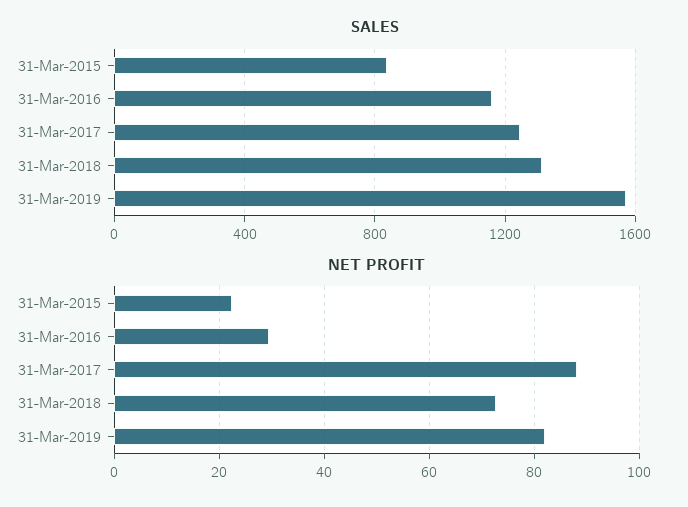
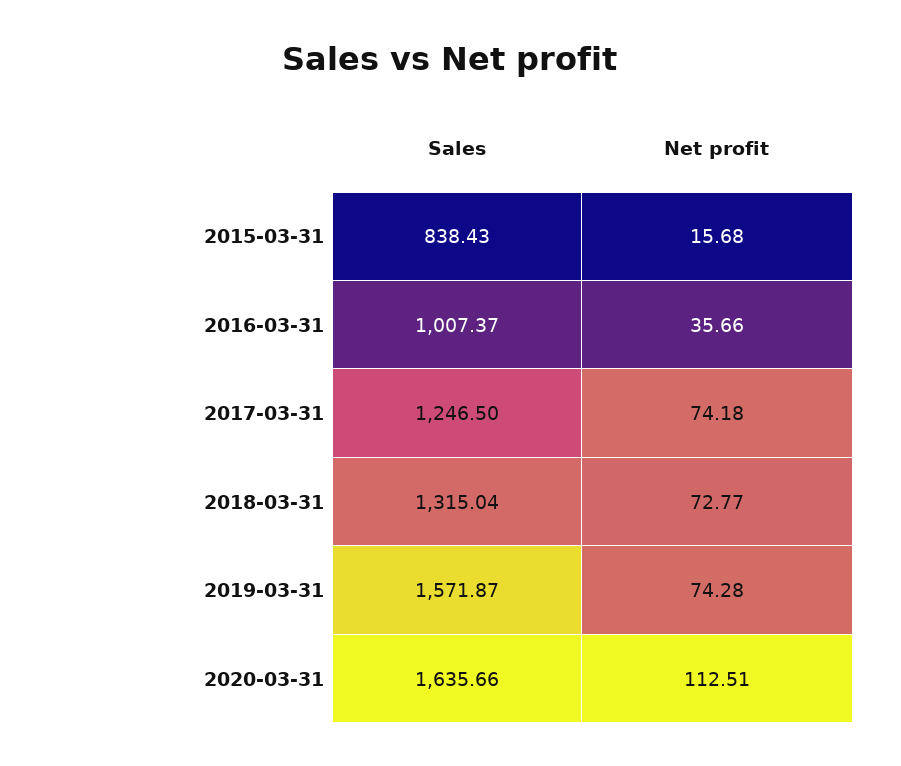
SALES, 31-Mar-2016: 1150 -> 1007.37
NET PROFIT, 31-Mar-2015: 22 -> 15.68
NET PROFIT, 31-Mar-2016: 30 -> 35.66
NET PROFIT, 31-Mar-2017: 88 -> 74.18
NET PROFIT, 31-Mar-2019: 82 -> 74.28
SALES, 2020-03-31: none -> 1635.66
NET PROFIT, 2020-03-31: none -> 112.51

